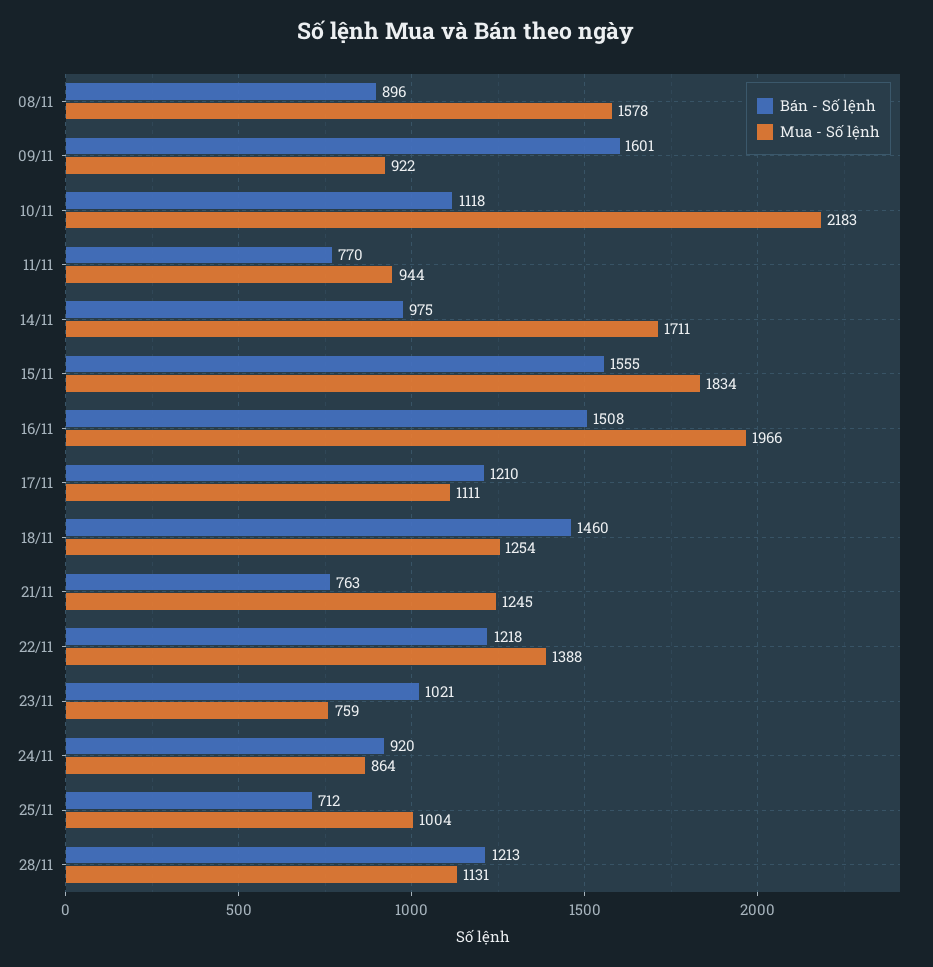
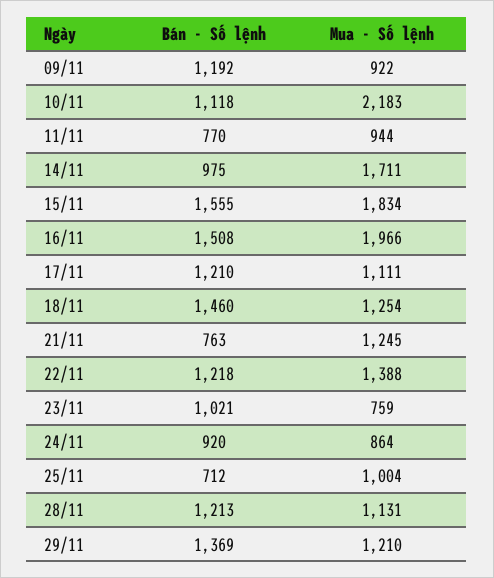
Bán - Số lệnh, 08/11: 896 -> none
Mua - Số lệnh, 08/11: 1578 -> none
Bán - Số lệnh, 09/11: 1601 -> 1192
Bán - Số lệnh, 29/11: none -> 1369
Mua - Số lệnh, 29/11: none -> 1210

